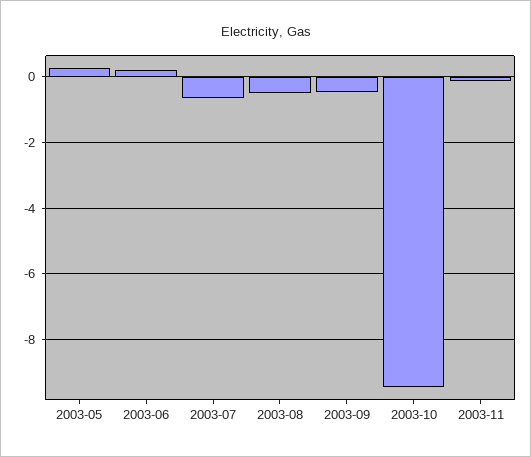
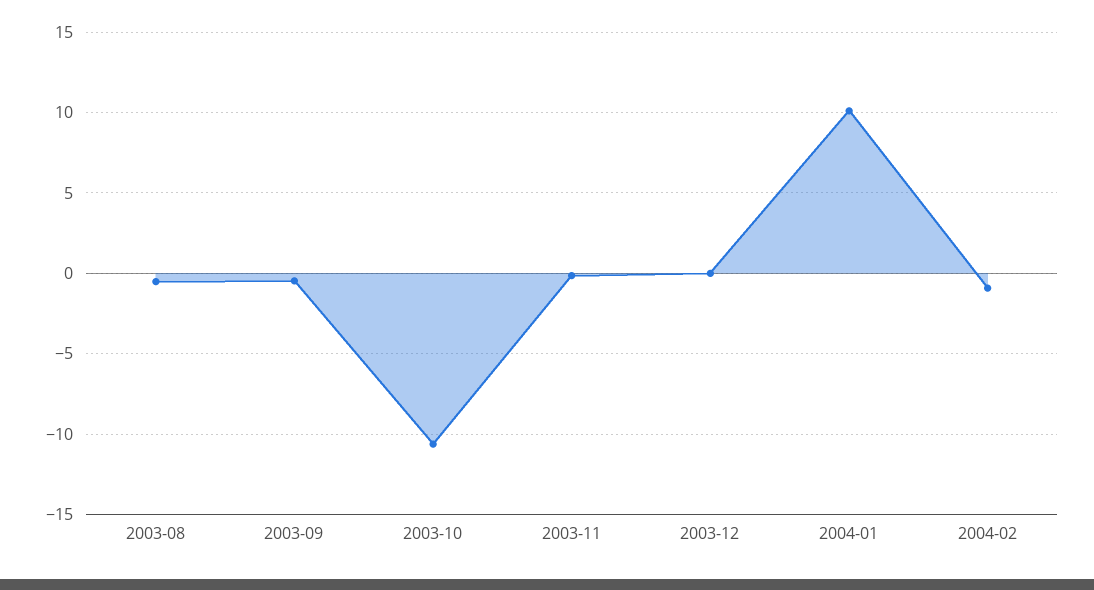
2003-05: 0.2 -> none
2003-06: 0.2 -> none
2003-07: -0.6 -> none
2003-10: -9.4 -> -10.5
2003-12: none -> 0
2004-01: none -> 10
2004-02: none -> -1

